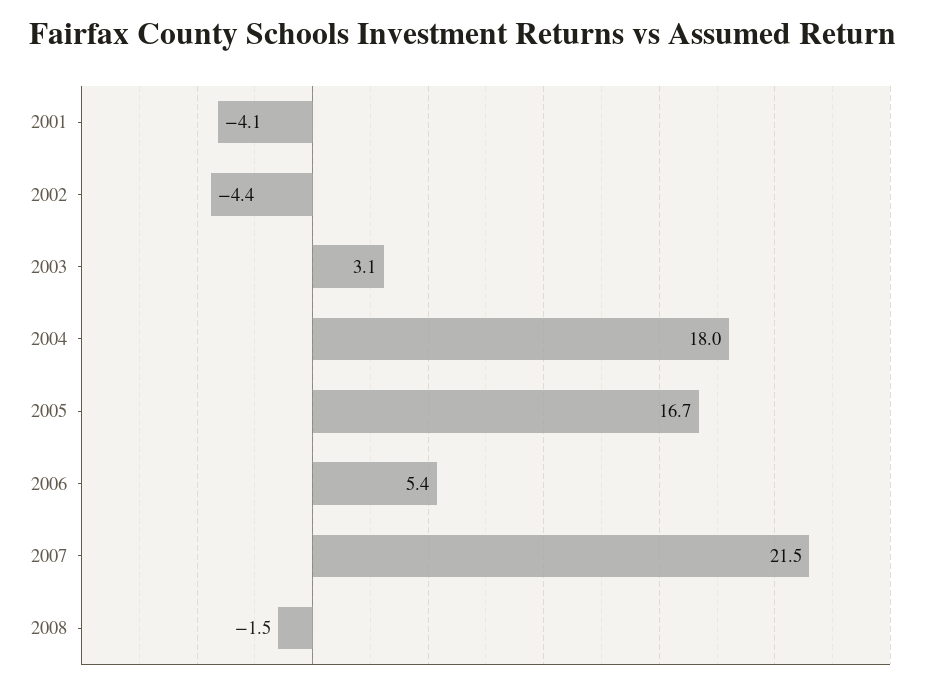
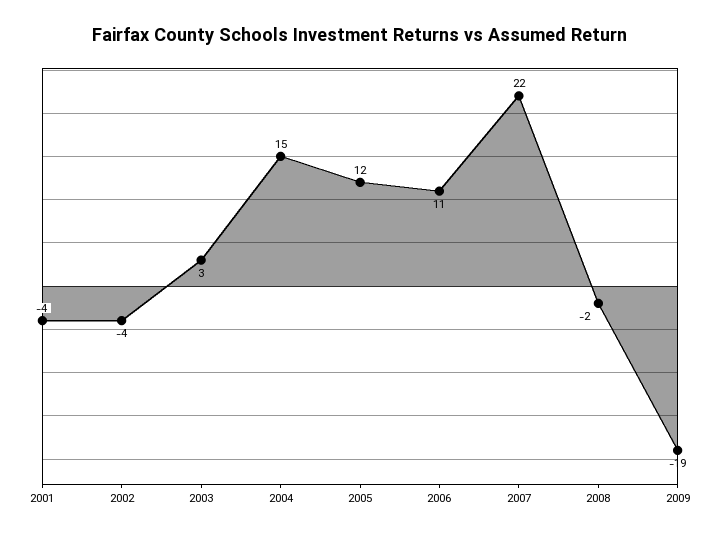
2004: 18 -> 15
2005: 16.7 -> 12
2006: 5.4 -> 11
2009: none -> -19

